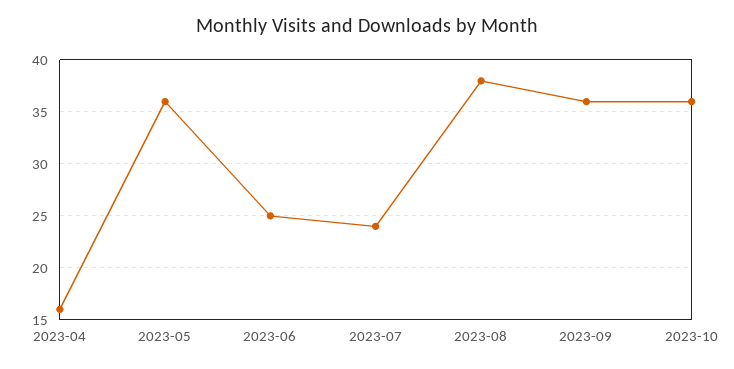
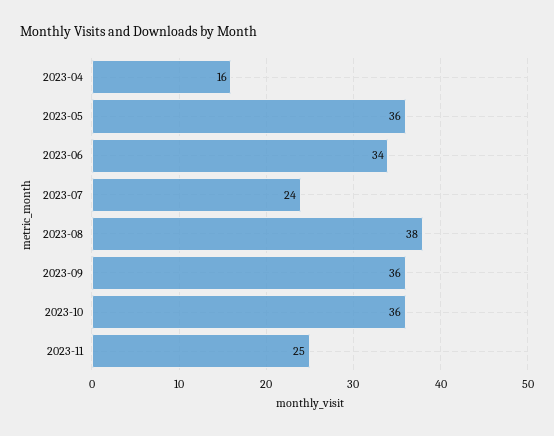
2023-06: 25 -> 34
2023-11: none -> 25

